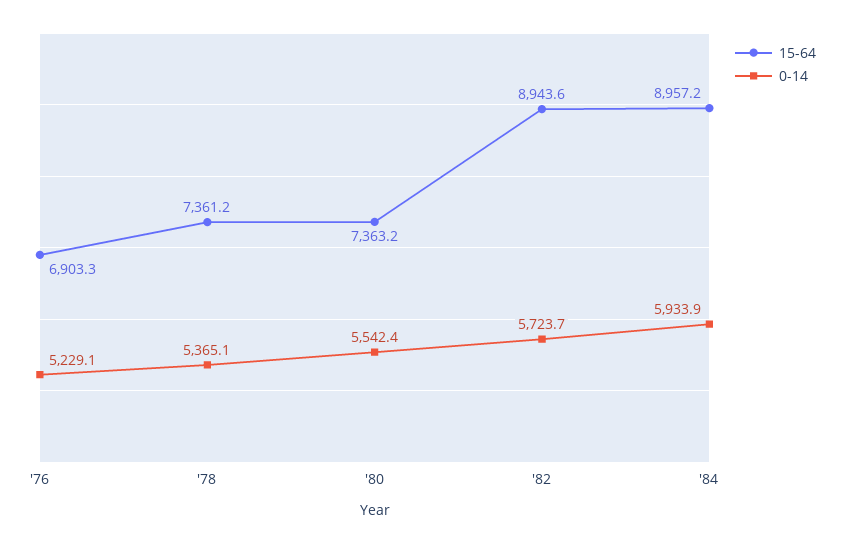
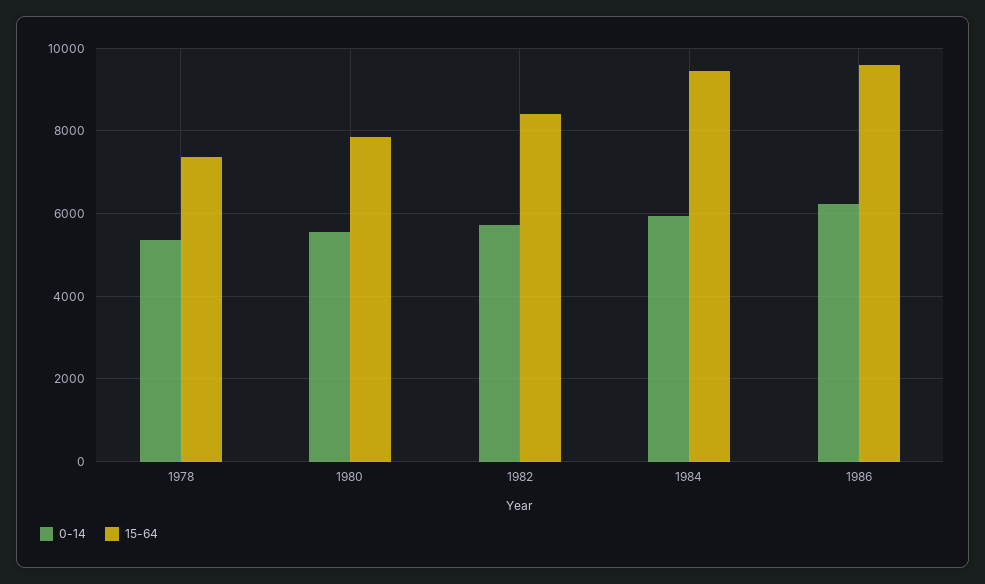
15-64, '76: 6903.3 -> none
0-14, '76: 5229.1 -> none
15-64, '80: 7363.2 -> 7800
15-64, '82: 8943.6 -> 8400
15-64, '84: 8957.2 -> 9400
0-14, 1986: none -> 6200
15-64, 1986: none -> 9600

